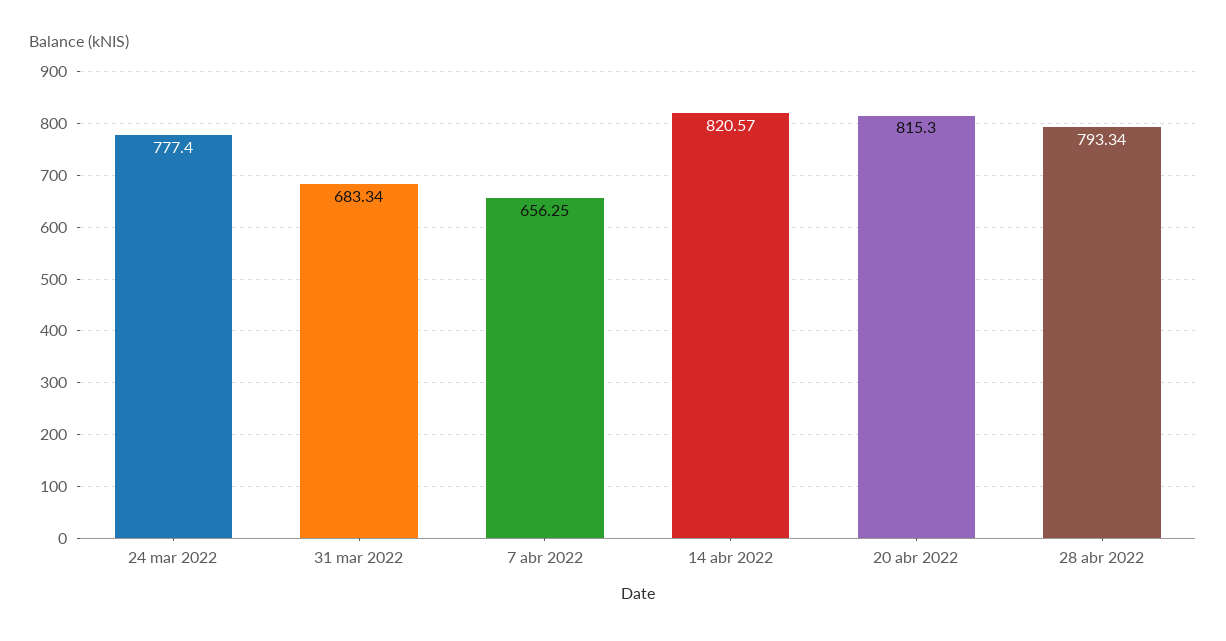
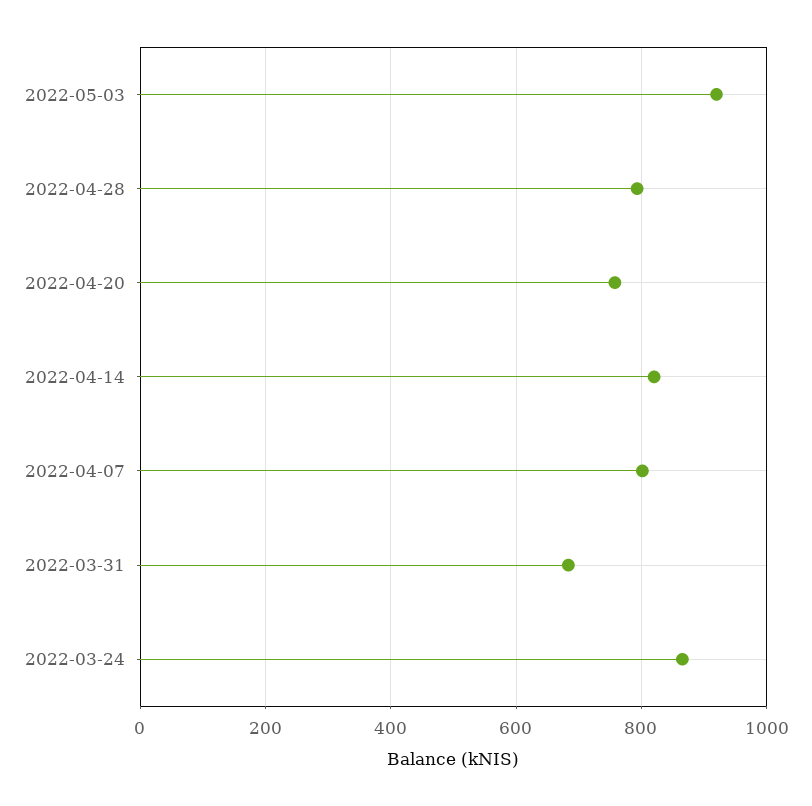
24 mar 2022: 777.4 -> 860
7 abr 2022: 656.25 -> 800
20 abr 2022: 815.3 -> 760
2022-05-03: none -> 920

